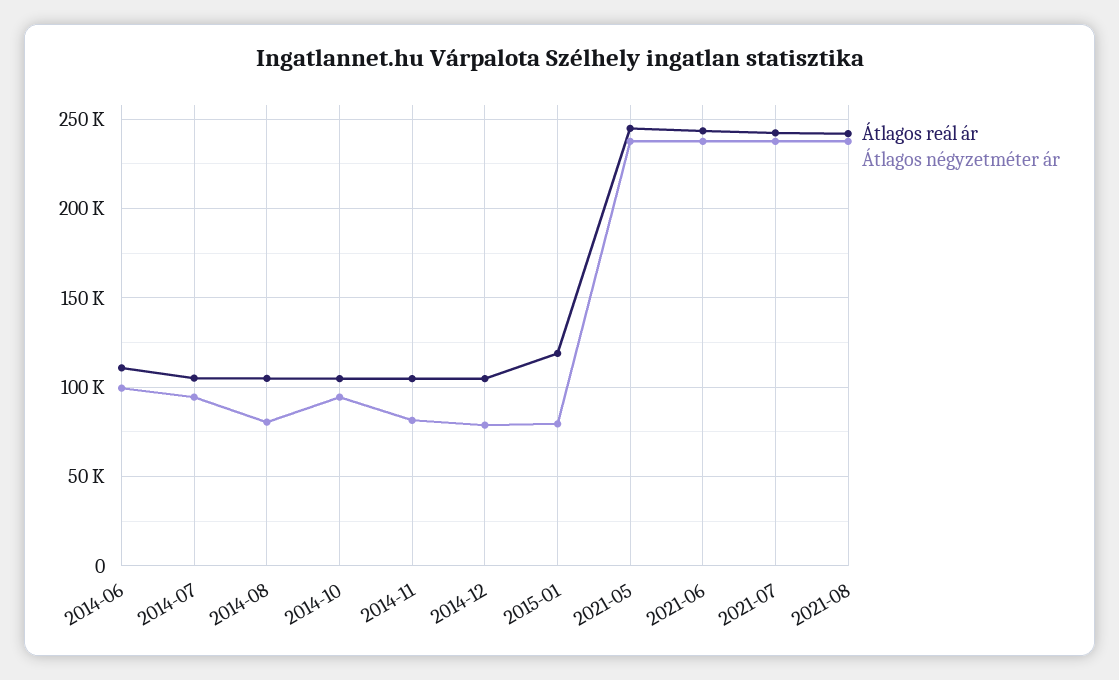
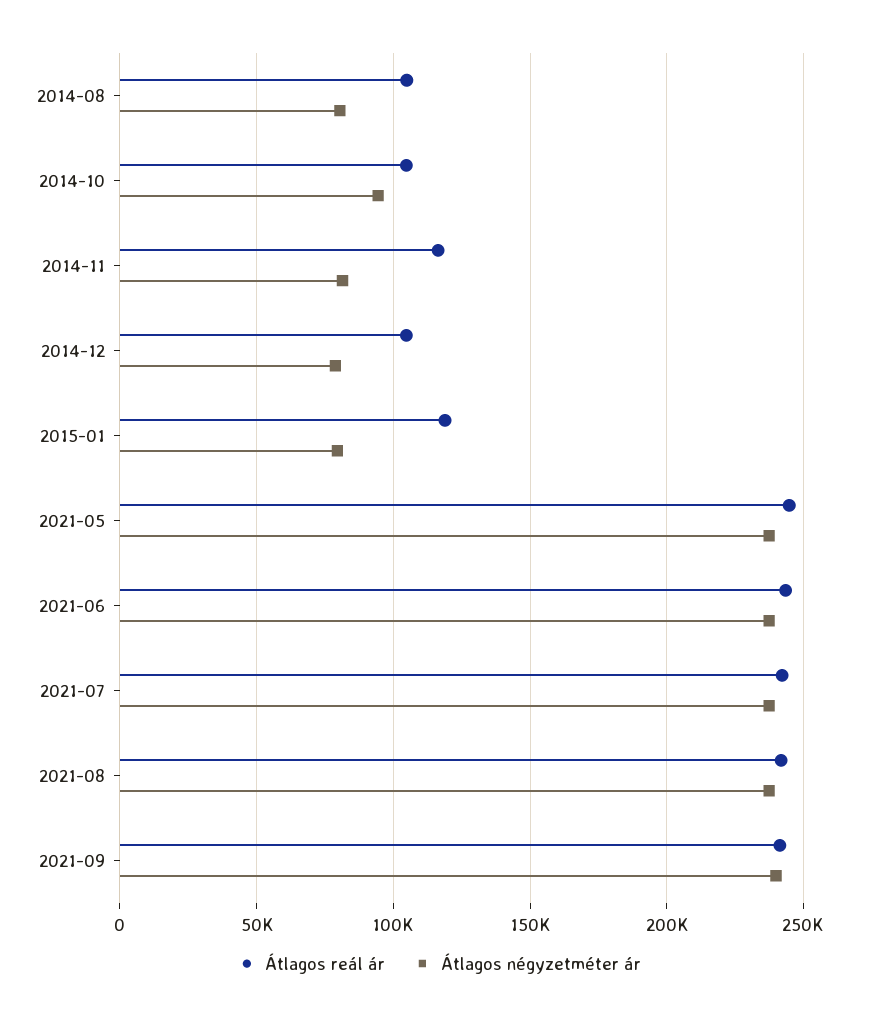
Átlagos reál ár, 2014-06: 110000 -> none
Átlagos négyzetméter ár, 2014-06: 100000 -> none
Átlagos reál ár, 2014-07: 105000 -> none
Átlagos négyzetméter ár, 2014-07: 95000 -> none
Átlagos reál ár, 2014-11: 105000 -> 115000
Átlagos reál ár, 2021-09: none -> 240000
Átlagos négyzetméter ár, 2021-09: none -> 240000

